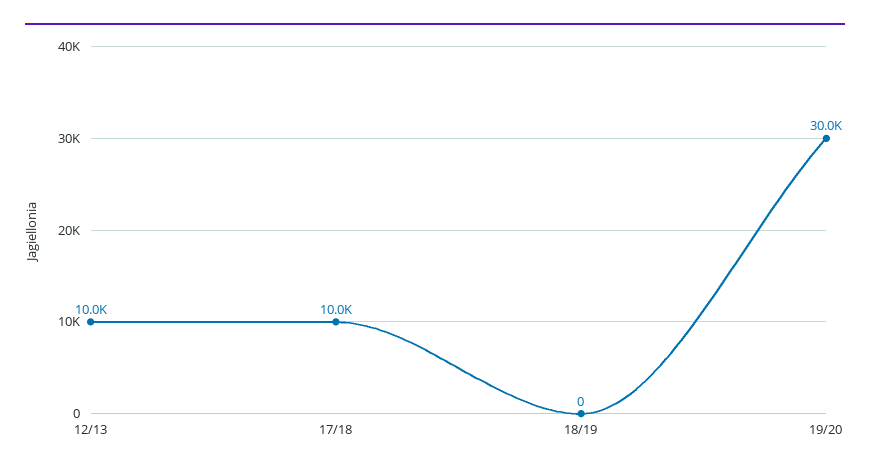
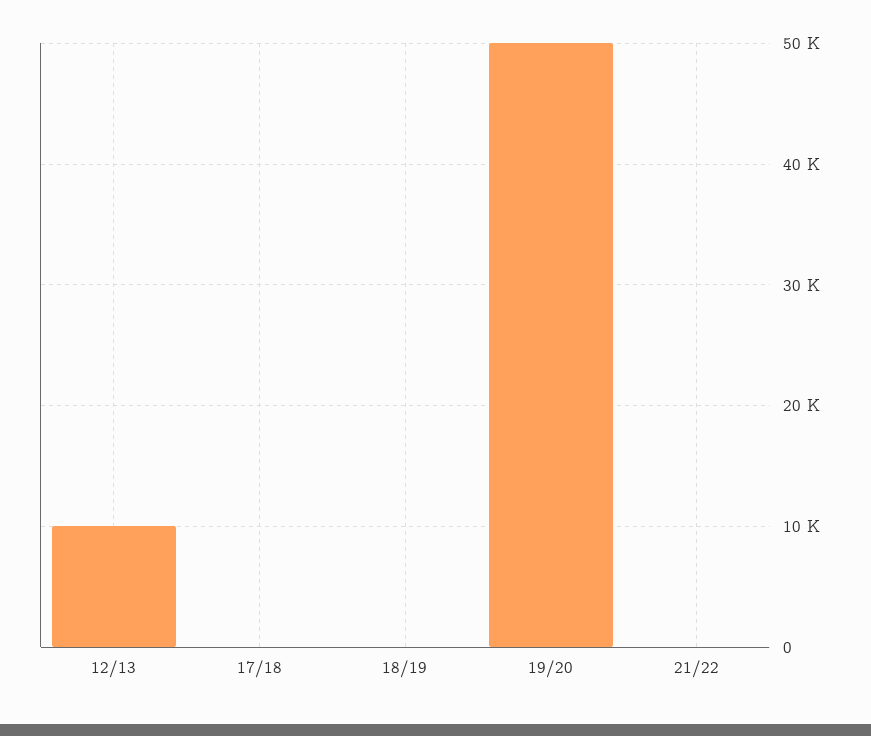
17/18: 10000 -> 0
19/20: 30000 -> 50000
21/22: none -> 0

